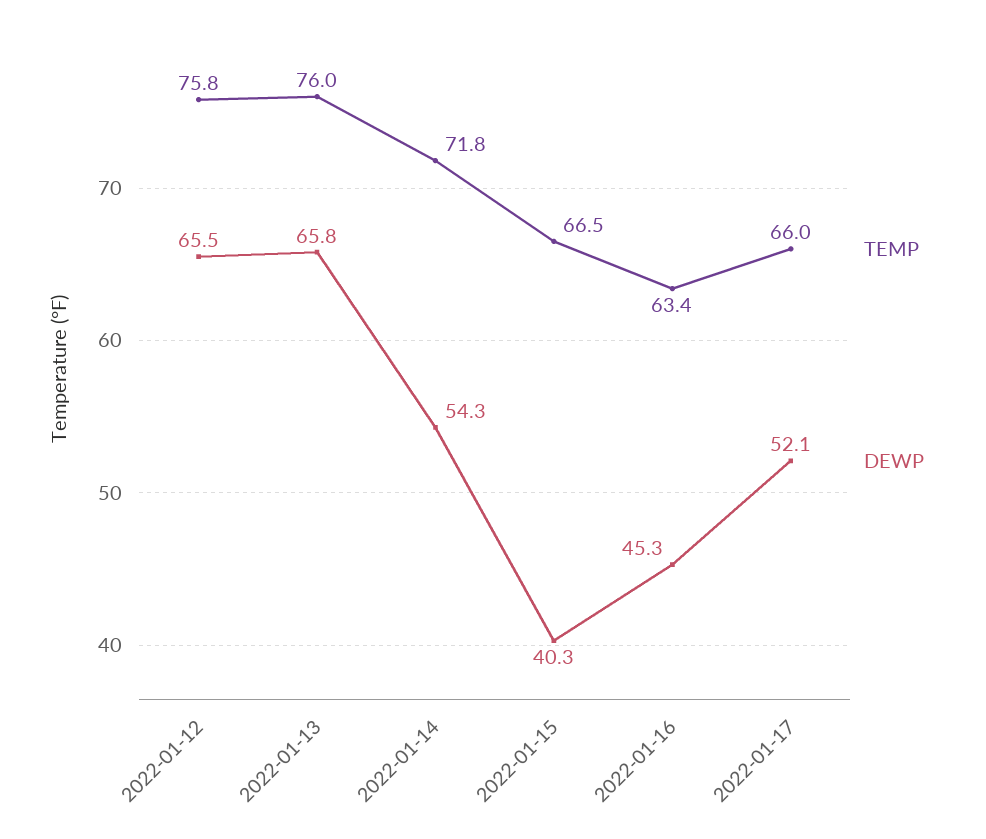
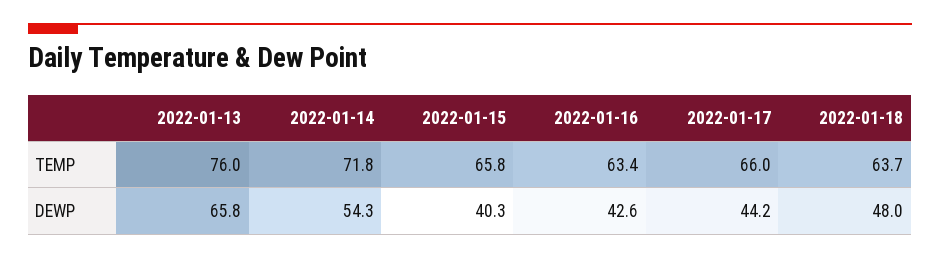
TEMP, 2022-01-12: 75.8 -> none
DEWP, 2022-01-12: 65.5 -> none
TEMP, 2022-01-15: 66.5 -> 65.8
DEWP, 2022-01-16: 45.3 -> 42.6
DEWP, 2022-01-17: 52.1 -> 44.2
TEMP, 2022-01-18: none -> 63.7
DEWP, 2022-01-18: none -> 48

